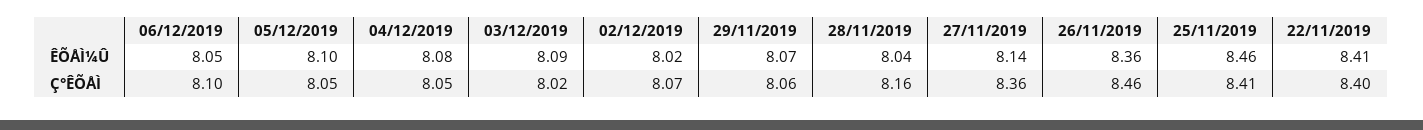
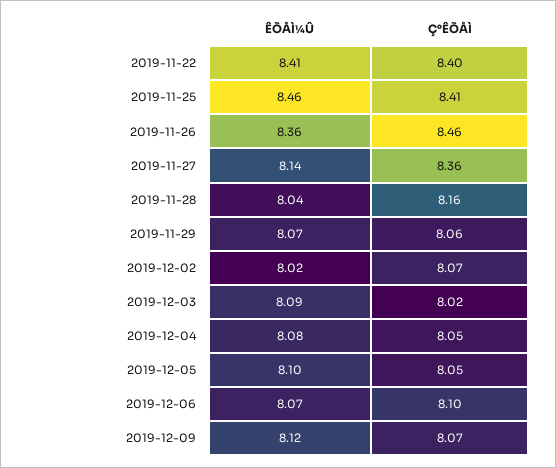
06/12/2019, ÊÕÅÌ¼Û: 8.05 -> 8.07
2019-12-09, ÊÕÅÌ¼Û: none -> 8.12
2019-12-09, Ç°ÊÕÅÌ: none -> 8.07

